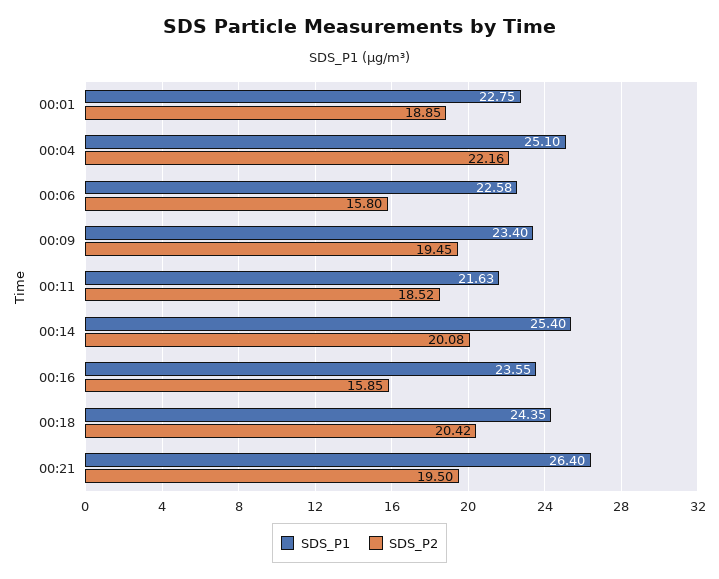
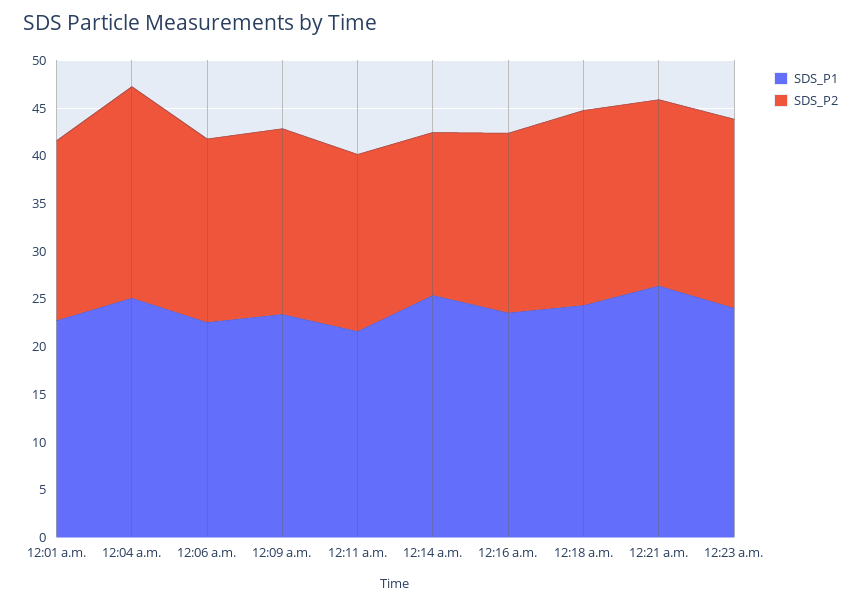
SDS_P2, 00:06: 15.8 -> 19
SDS_P2, 00:14: 20.08 -> 17
SDS_P2, 00:16: 15.85 -> 19
SDS_P1, 12:23 a.m.: none -> 24
SDS_P2, 12:23 a.m.: none -> 20

